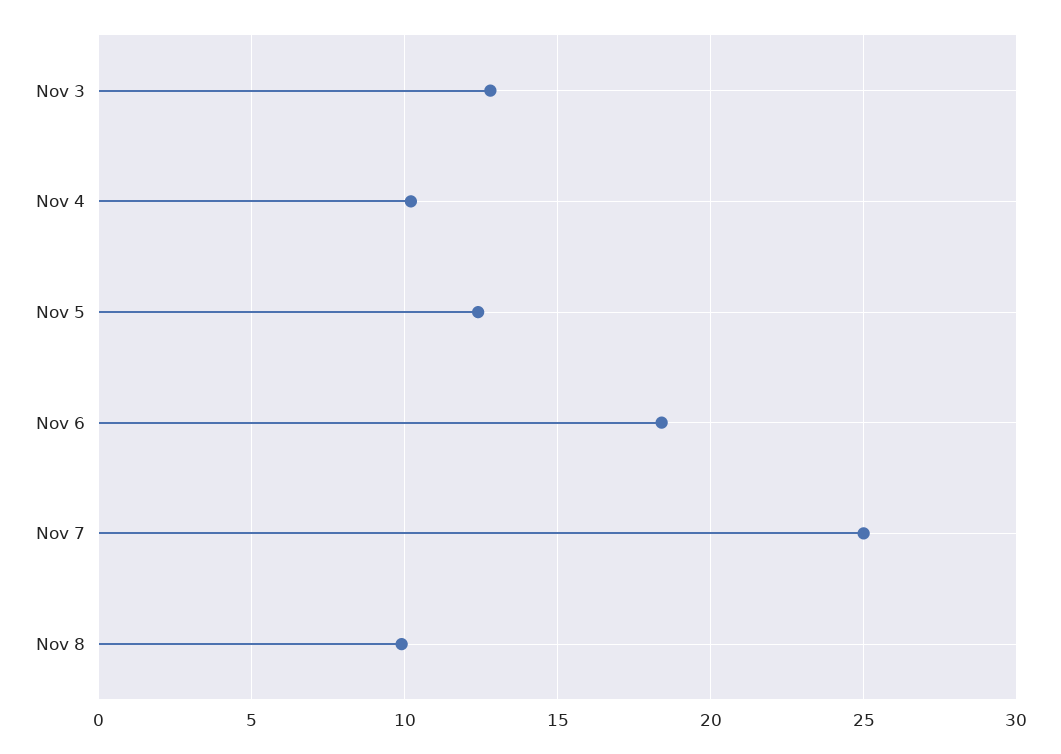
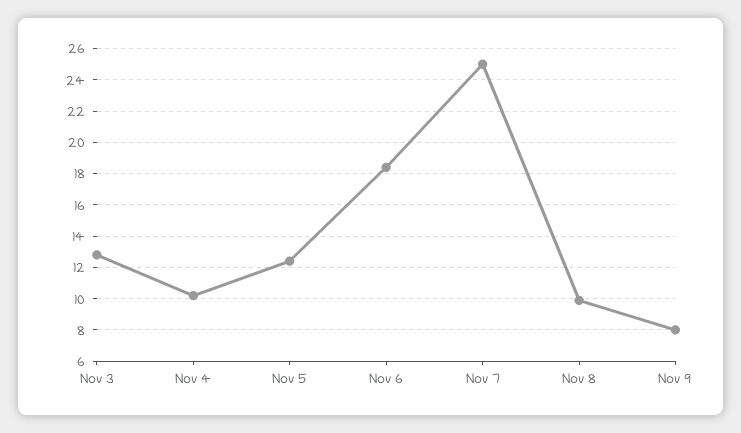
Nov 9: none -> 8

